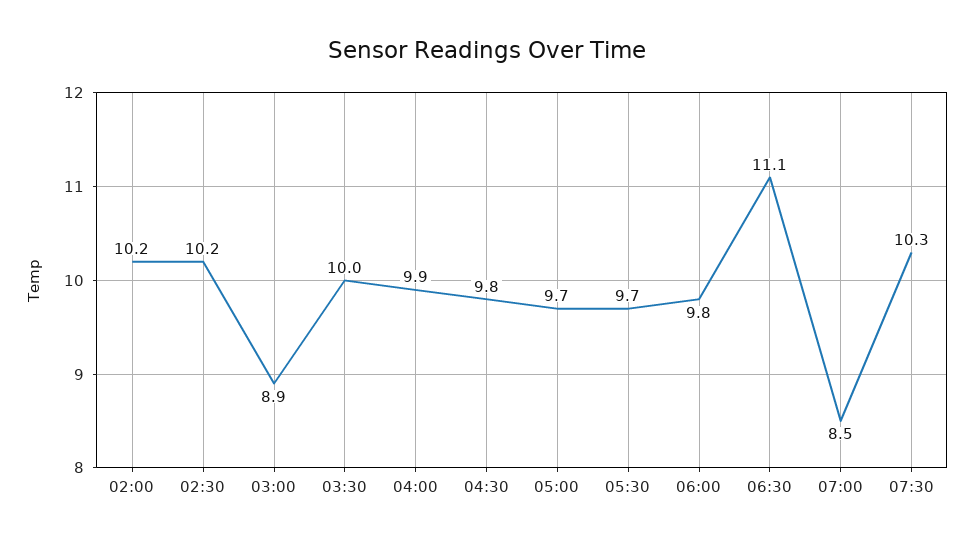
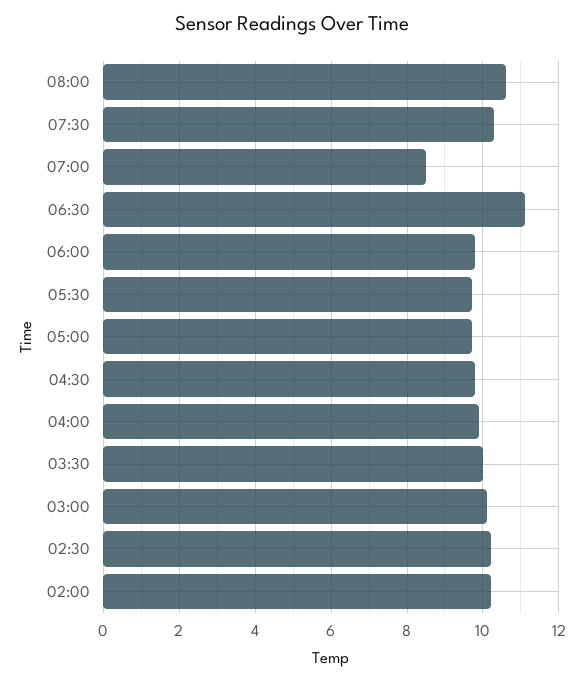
03:00: 8.9 -> 10
08:00: none -> 10.5

